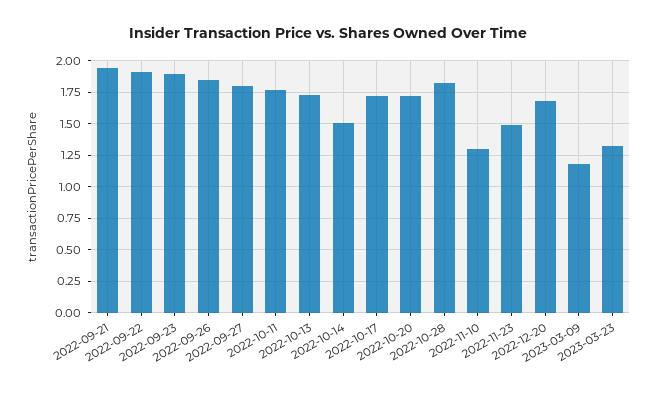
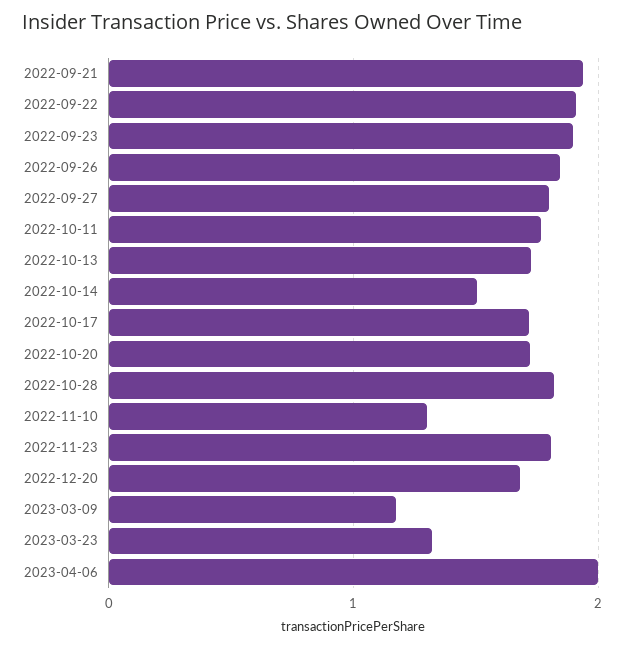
2022-11-23: 1.5 -> 1.8
2023-04-06: none -> 2

